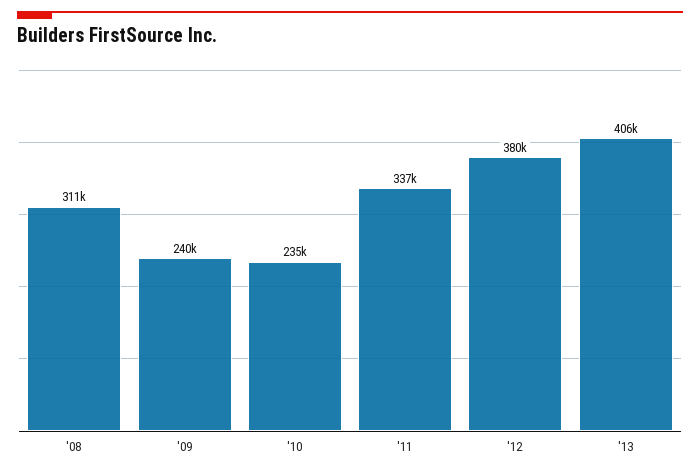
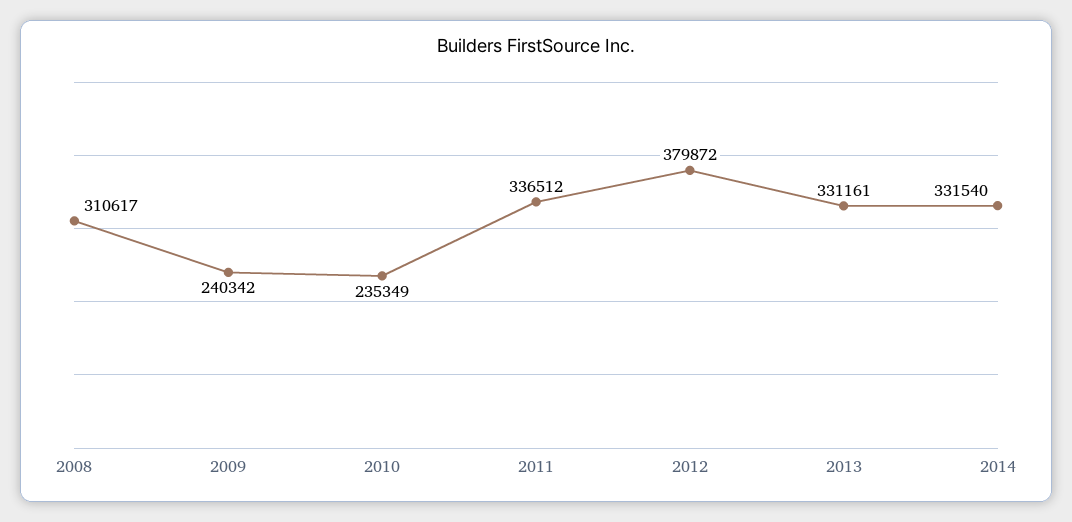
'13: 406000 -> 331161
2014: none -> 331540

